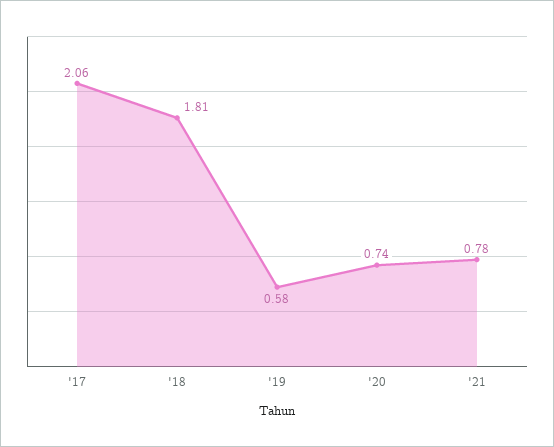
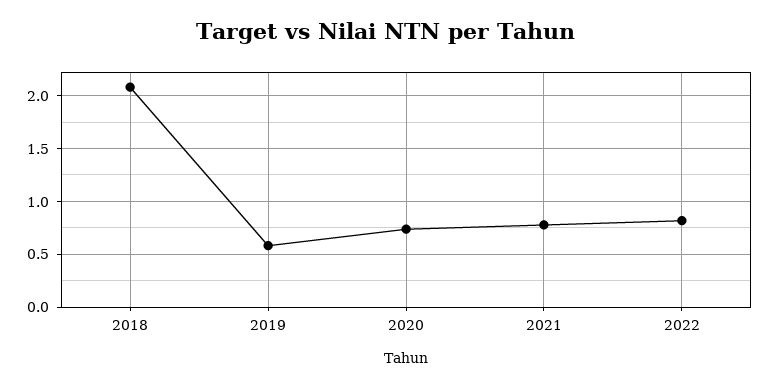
'17: 2.06 -> none
'18: 1.81 -> 2.1
2022: none -> 0.8

